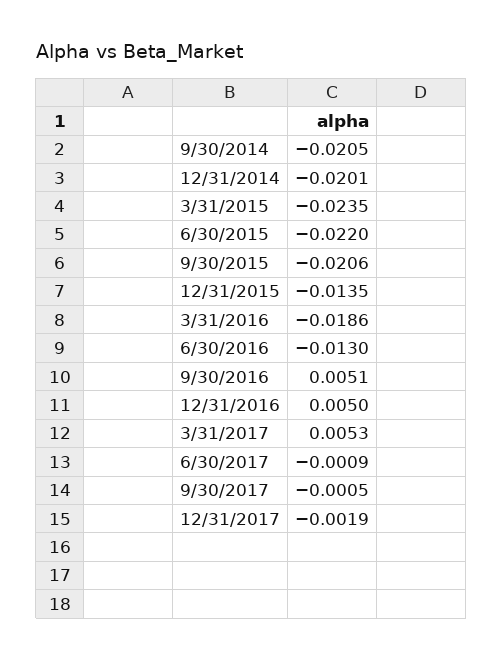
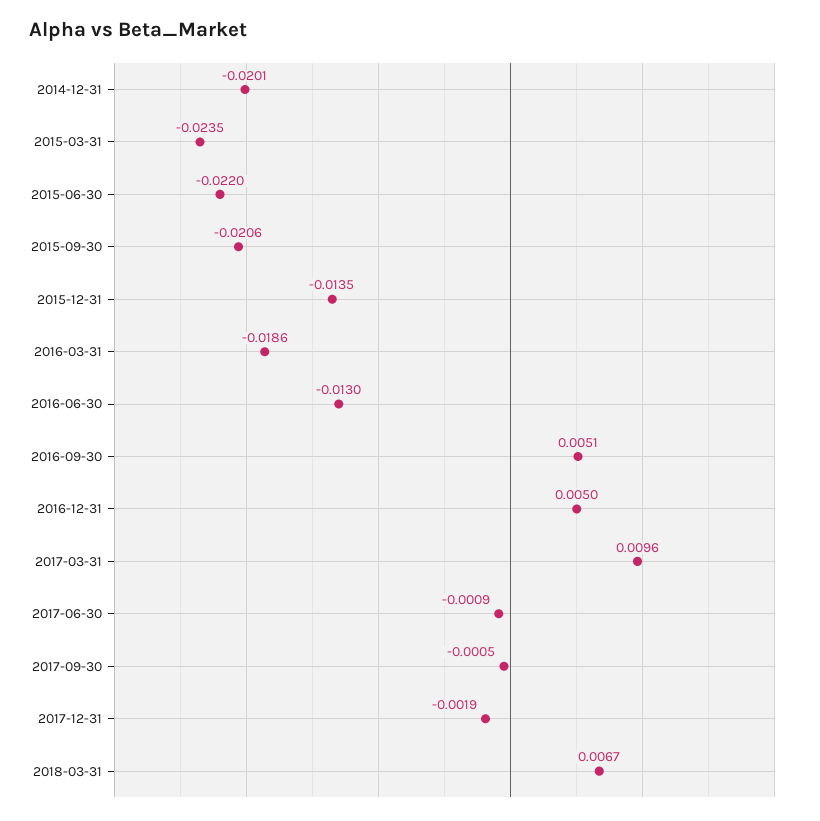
9/30/2014: -0.0205 -> none
3/31/2017: 0.0053 -> 0.0096
2018-03-31: none -> 0.0067

